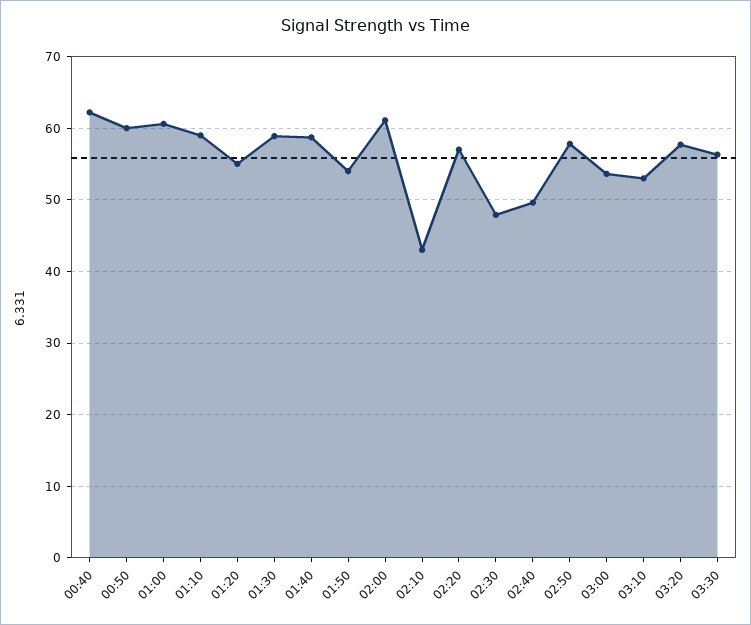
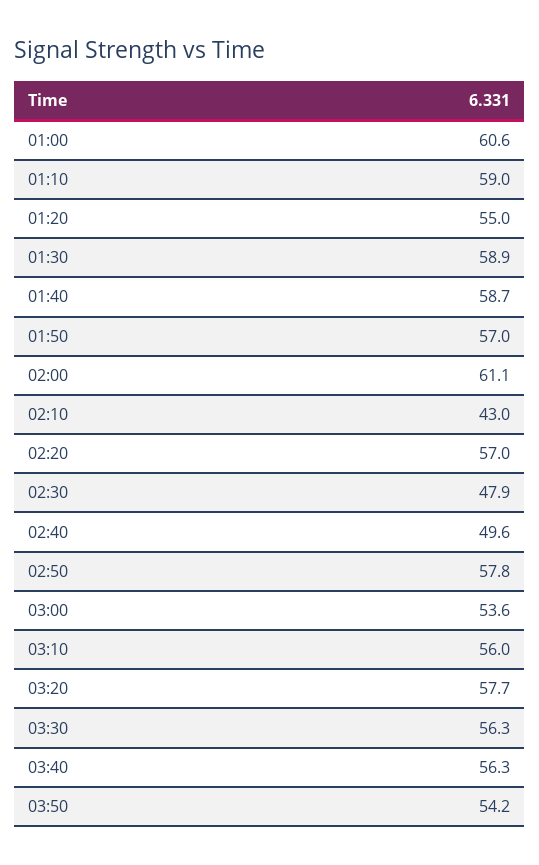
00:40: 62 -> none
00:50: 60 -> none
01:50: 54 -> 57
03:10: 53 -> 56
03:40: none -> 56.3
03:50: none -> 54.2

